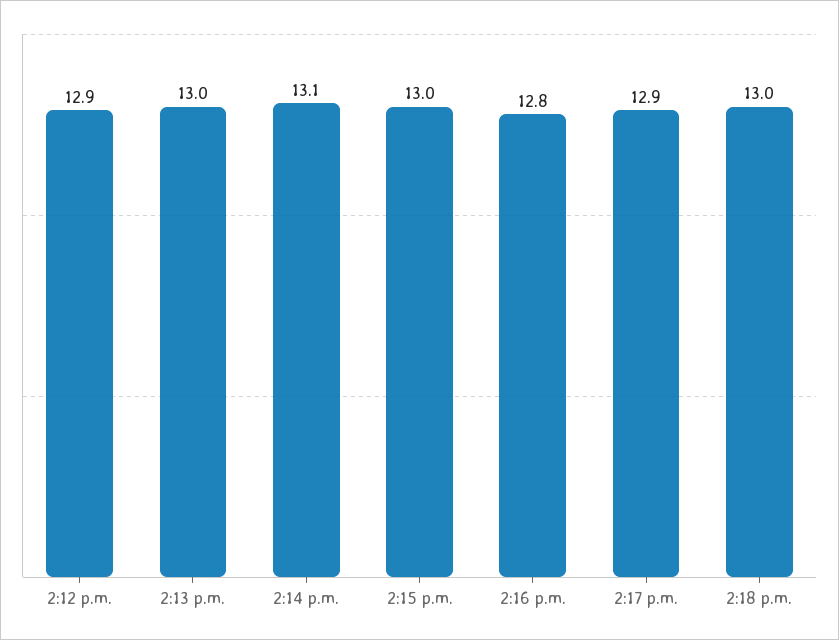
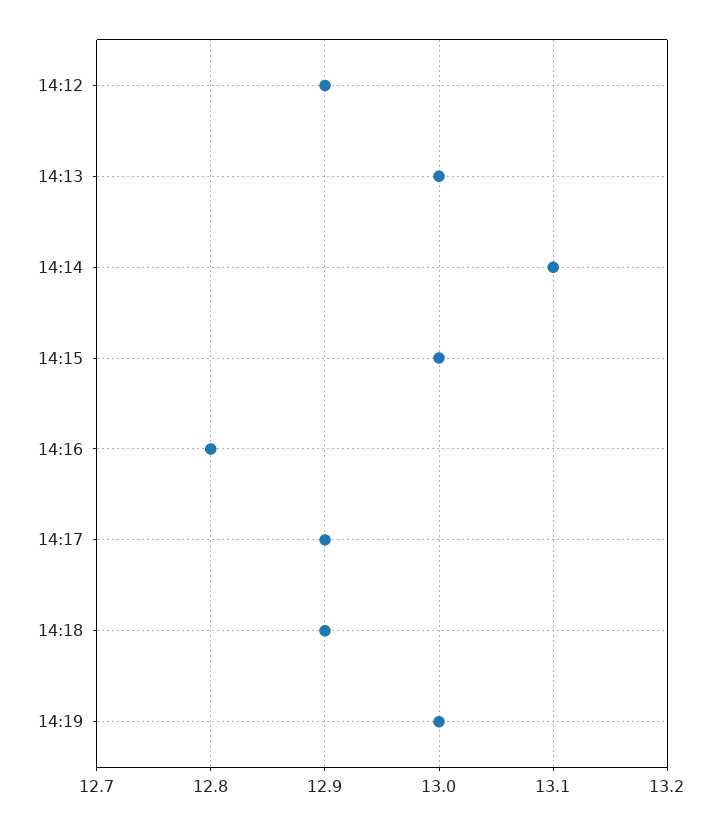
2:18 p.m.: 13 -> 12.9
14:19: none -> 13

